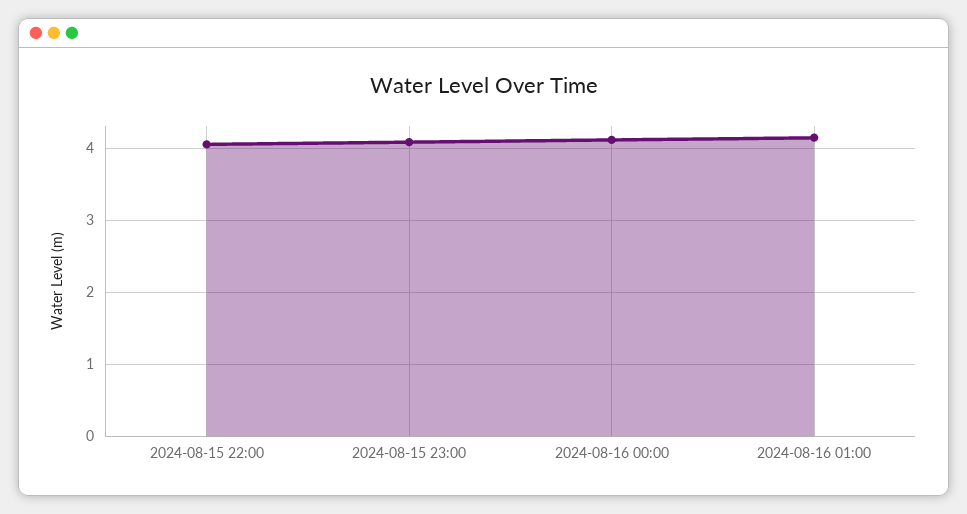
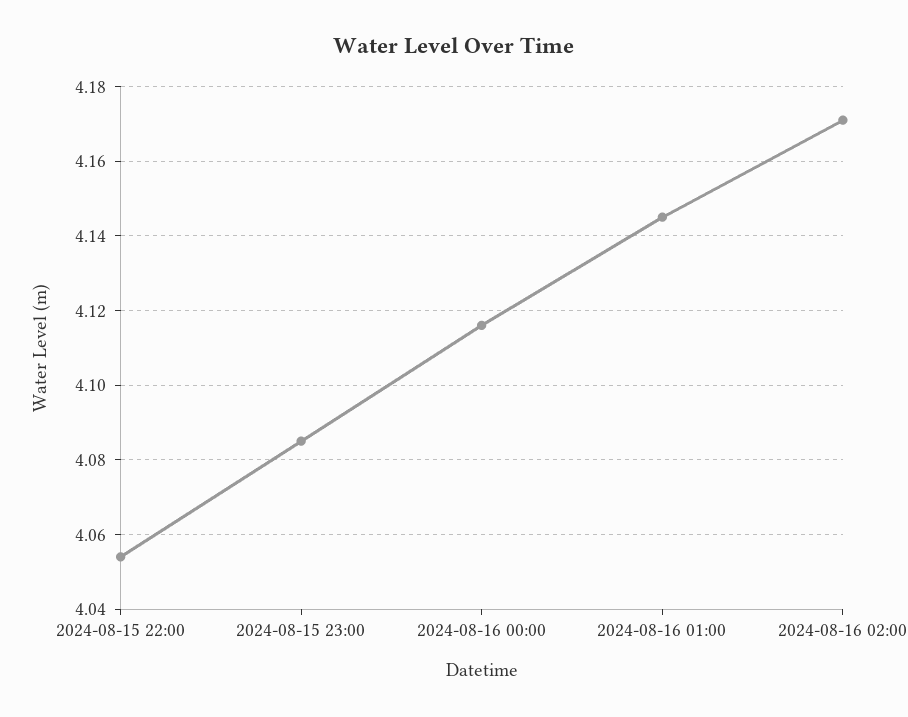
2024-08-16 02:00: none -> 4.17

